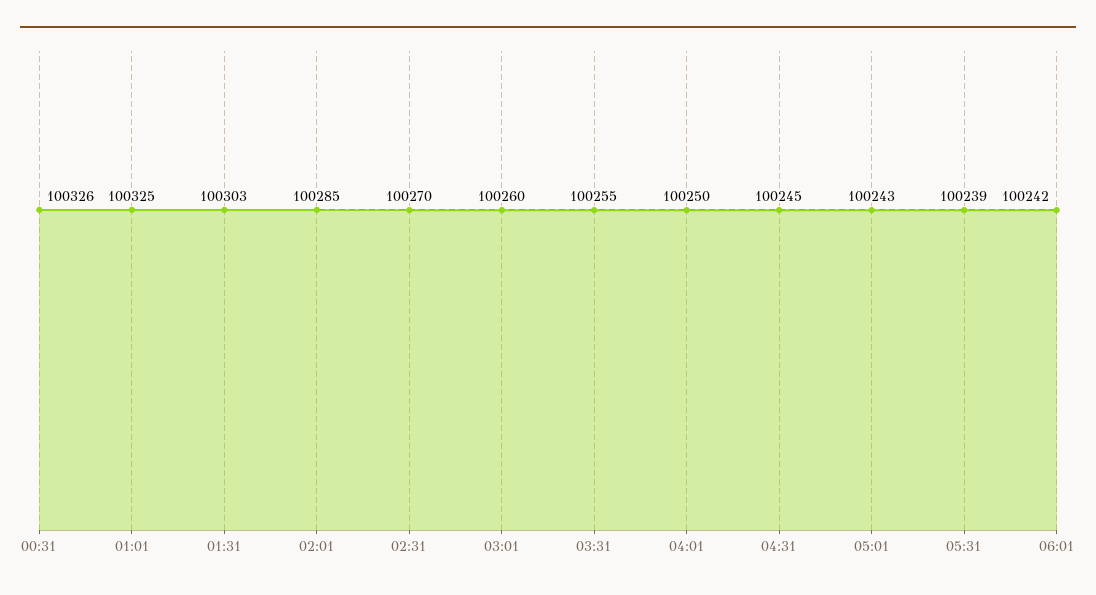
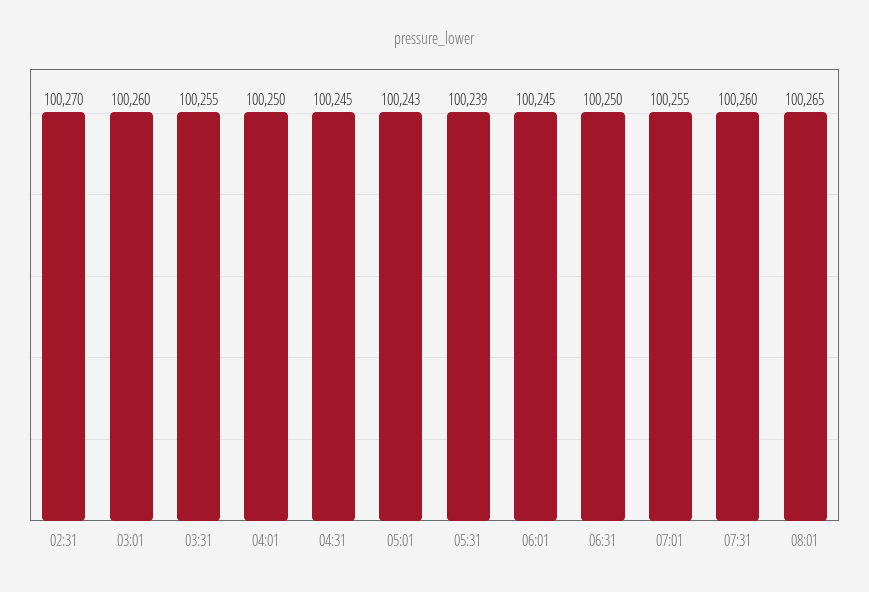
00:31: 100326 -> none
01:01: 100325 -> none
01:31: 100303 -> none
02:01: 100285 -> none
06:01: 100242 -> 100245
06:31: none -> 100250
07:01: none -> 100255
07:31: none -> 100260
08:01: none -> 100265

